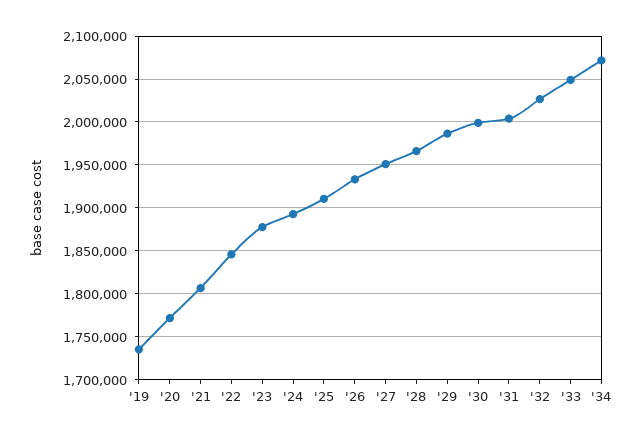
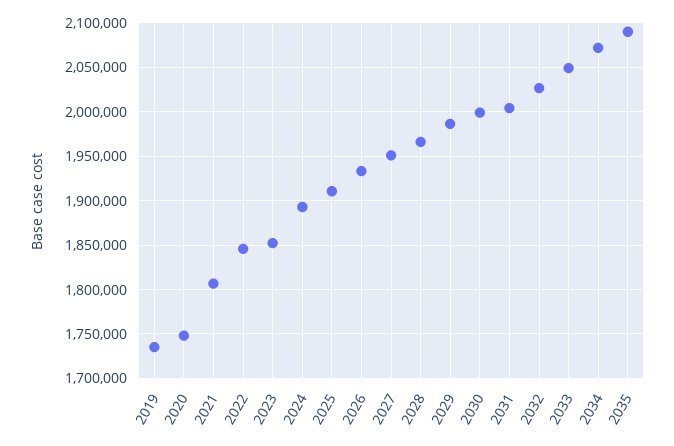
'20: 1770000 -> 1750000
'23: 1880000 -> 1850000
2035: none -> 2090000

